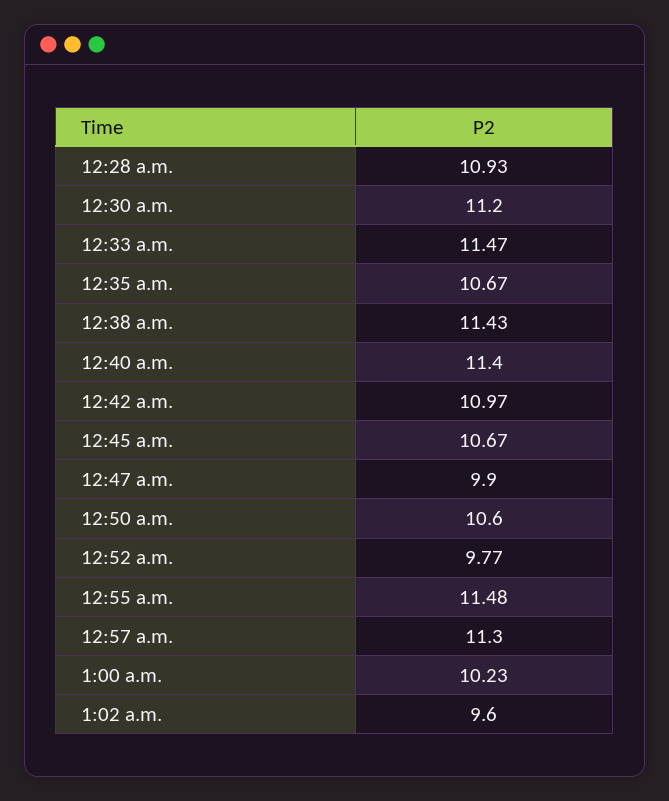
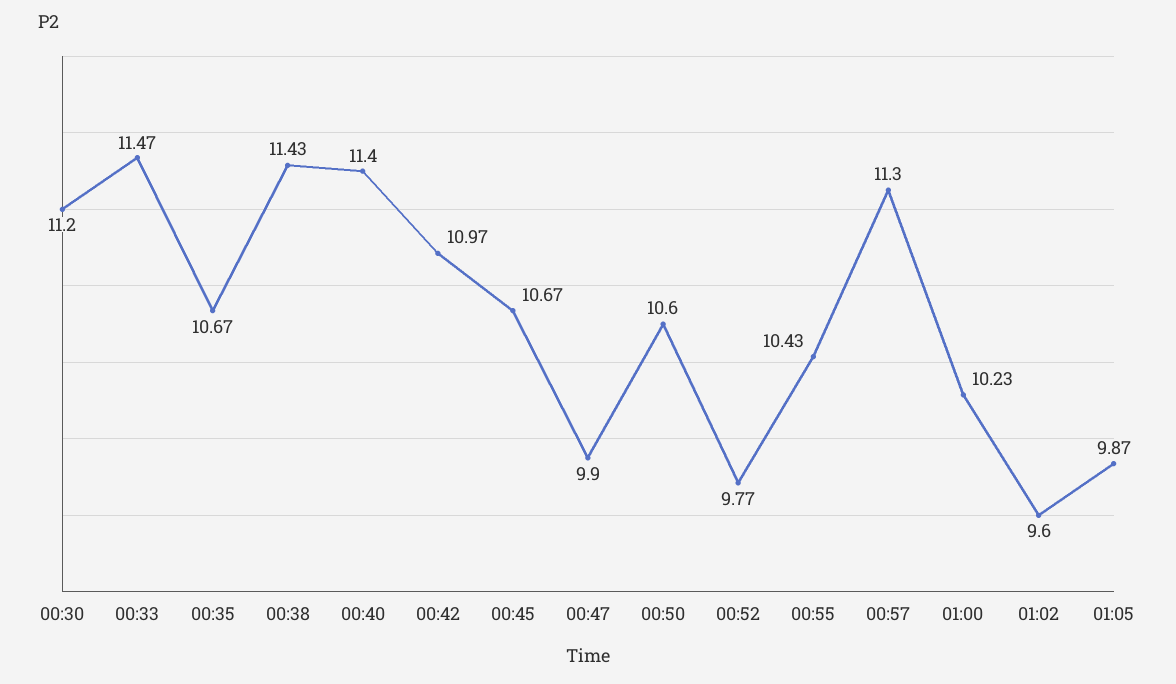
12:28 a.m.: 10.93 -> none
12:55 a.m.: 11.48 -> 10.43
01:05: none -> 9.87

